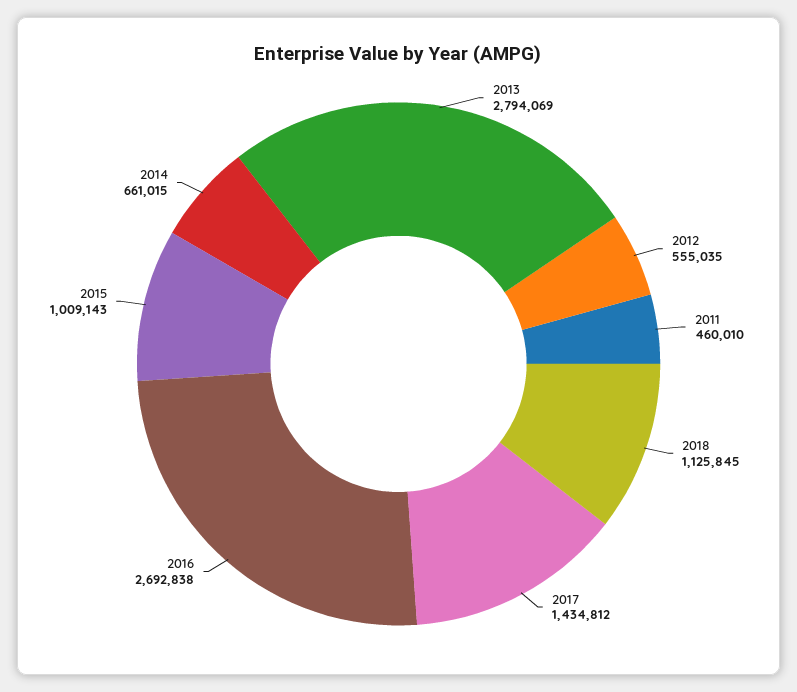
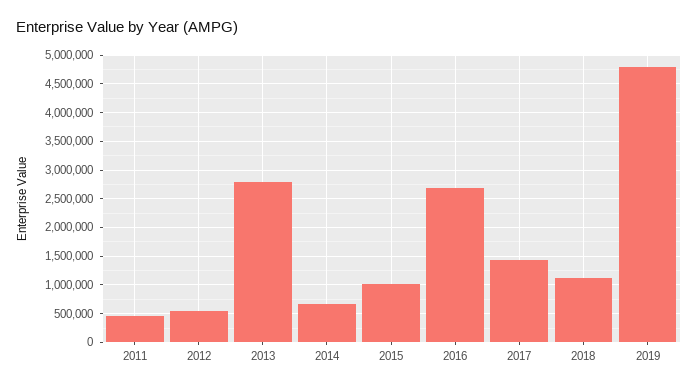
2019: none -> 4750000

